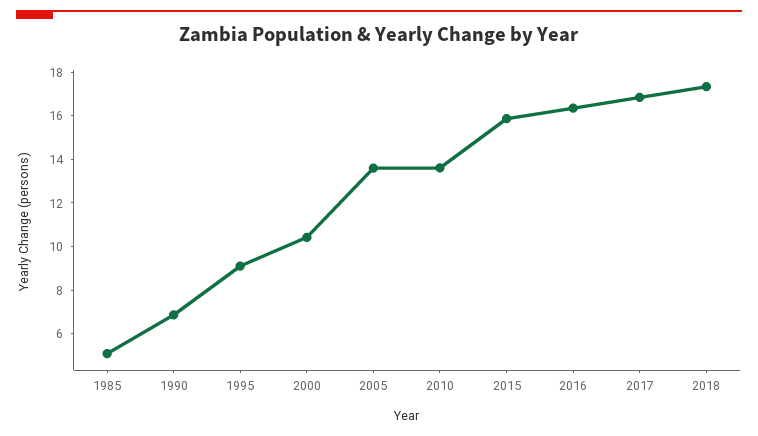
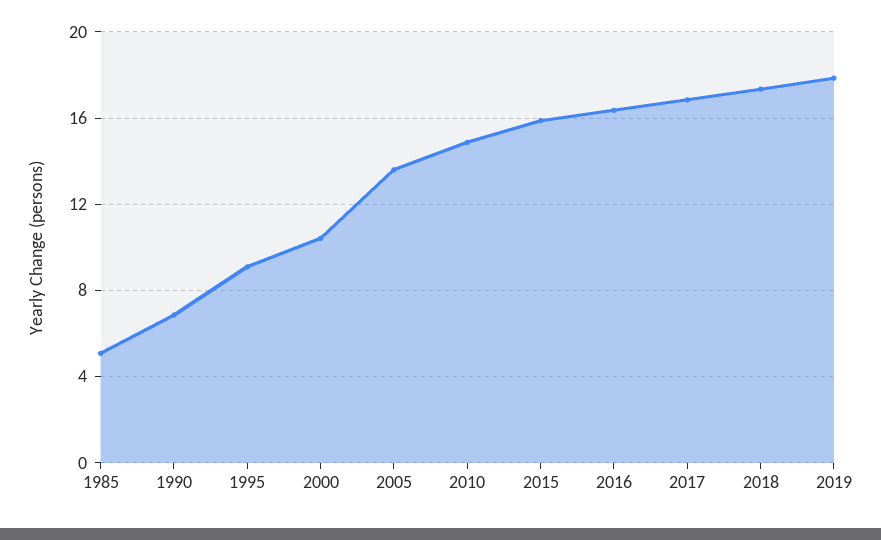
2010: 13.5 -> 15
2019: none -> 18

